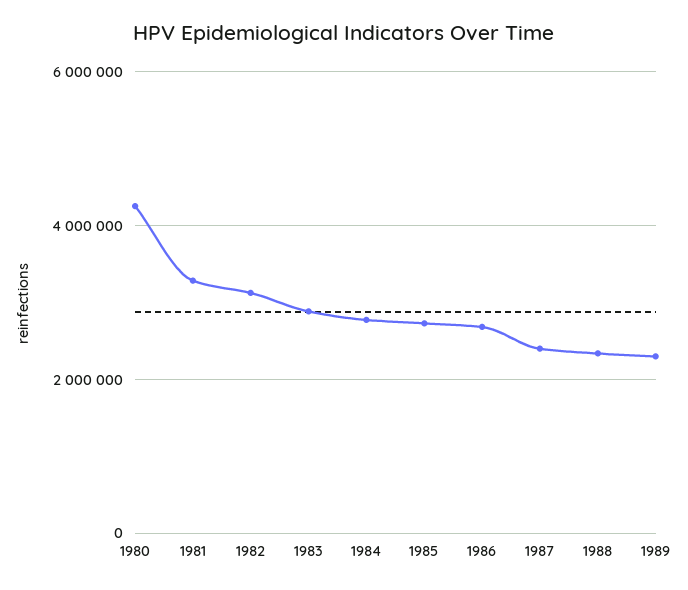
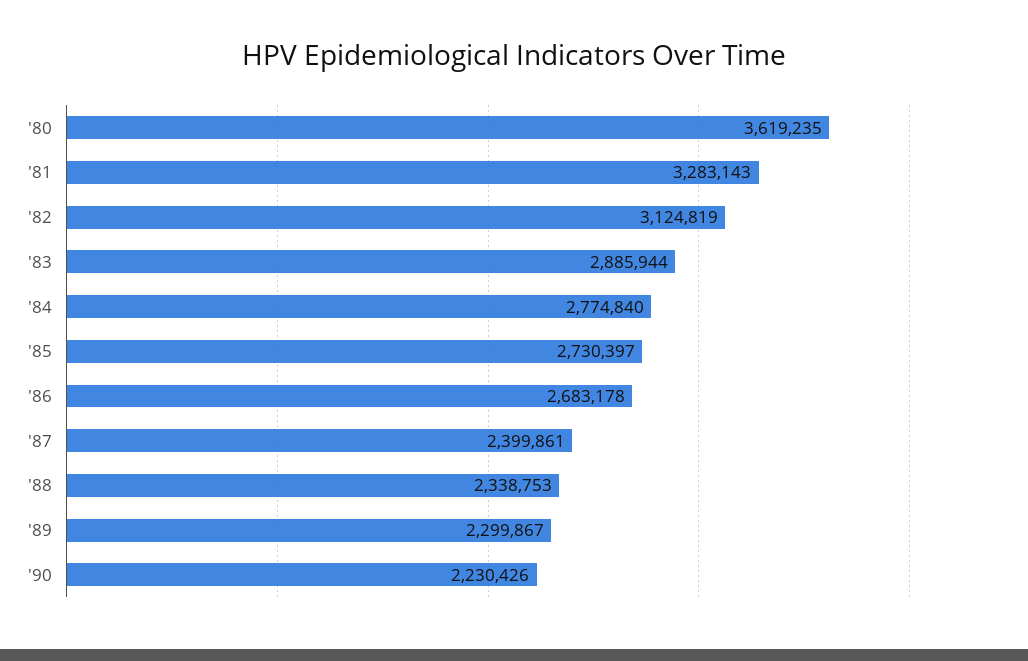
1980: 4200000 -> 3619235
'90: none -> 2230426

